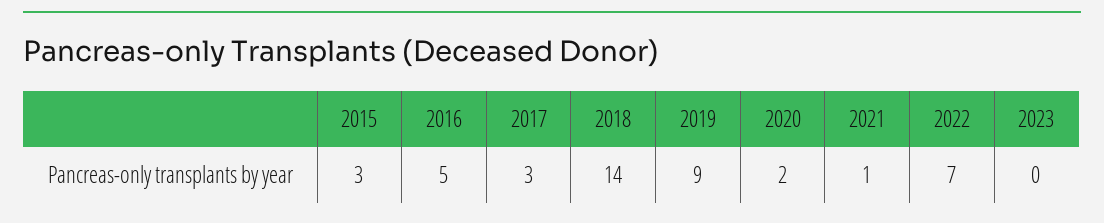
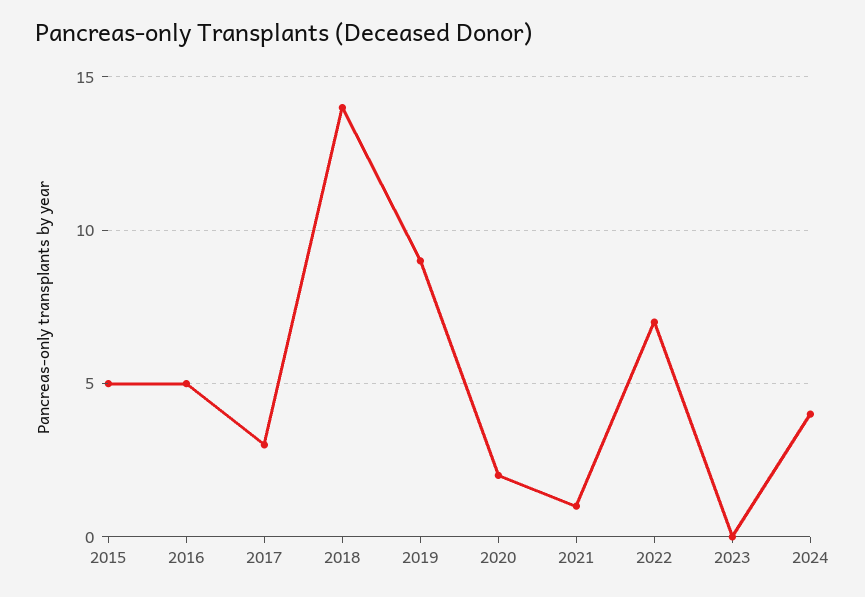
2015: 3 -> 5
2024: none -> 4

